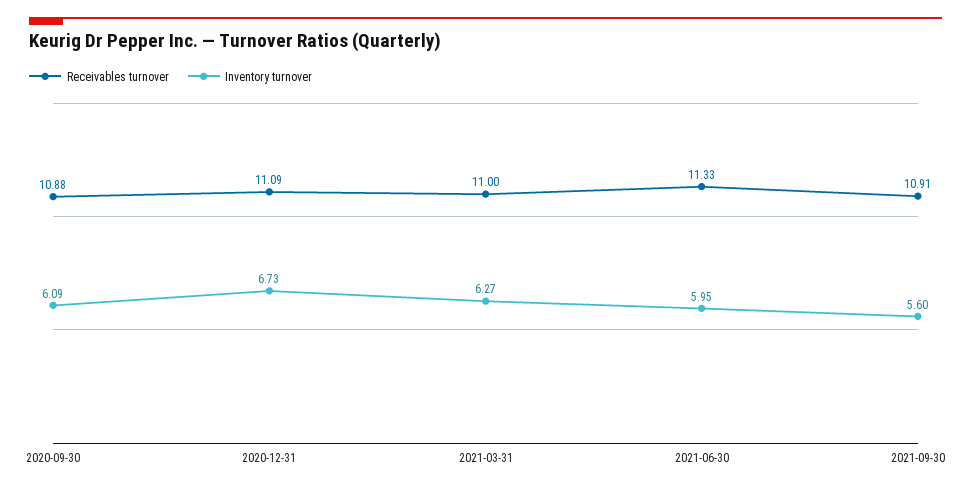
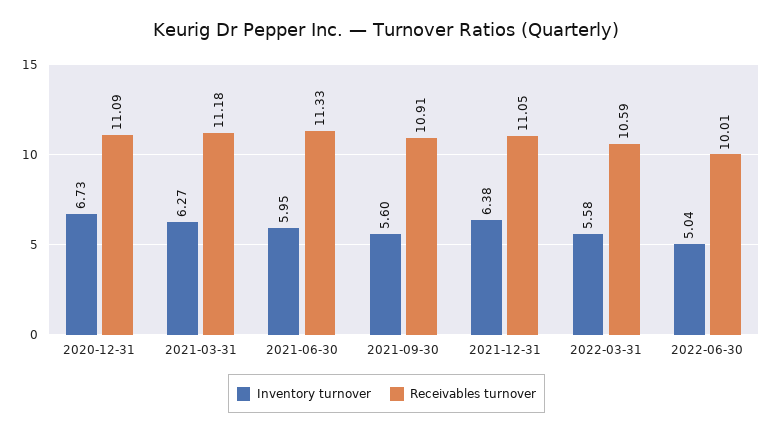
Receivables turnover, 2020-09-30: 10.88 -> none
Inventory turnover, 2020-09-30: 6.09 -> none
Receivables turnover, 2021-03-31: 11 -> 11.18
Inventory turnover, 2021-12-31: none -> 6.38
Receivables turnover, 2021-12-31: none -> 11.05
Inventory turnover, 2022-03-31: none -> 5.58
Receivables turnover, 2022-03-31: none -> 10.59
Inventory turnover, 2022-06-30: none -> 5.04
Receivables turnover, 2022-06-30: none -> 10.01

